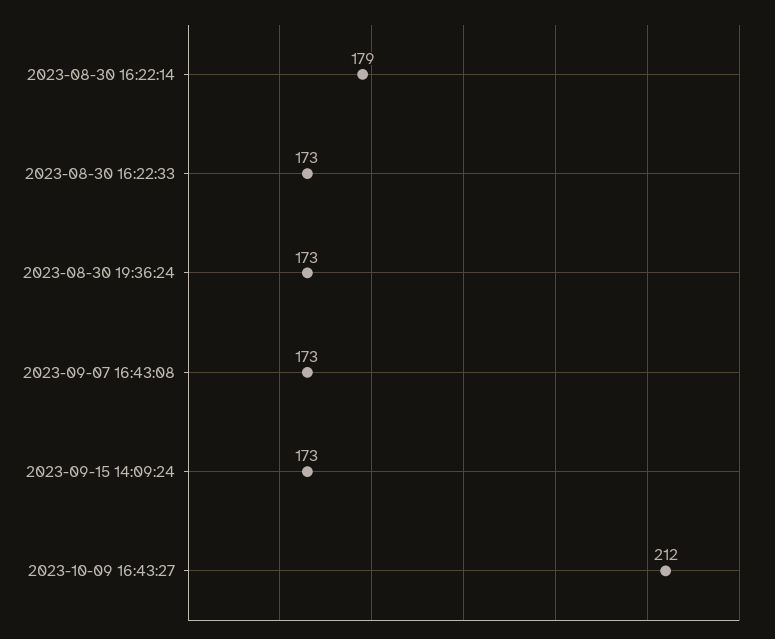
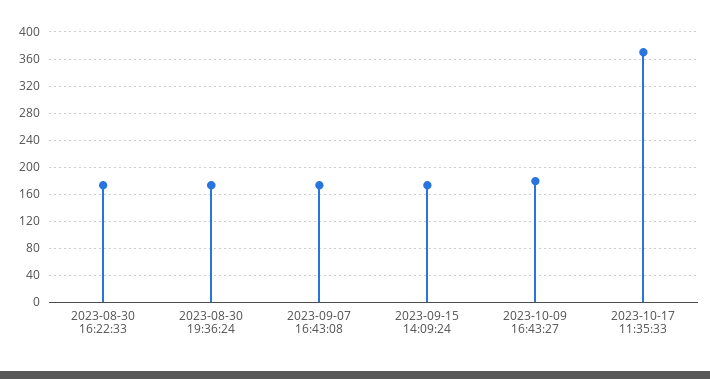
2023-08-30 16:22:14: 179 -> none
2023-10-09 16:43:27: 212 -> 180
2023-10-17 11:35:33: none -> 370

